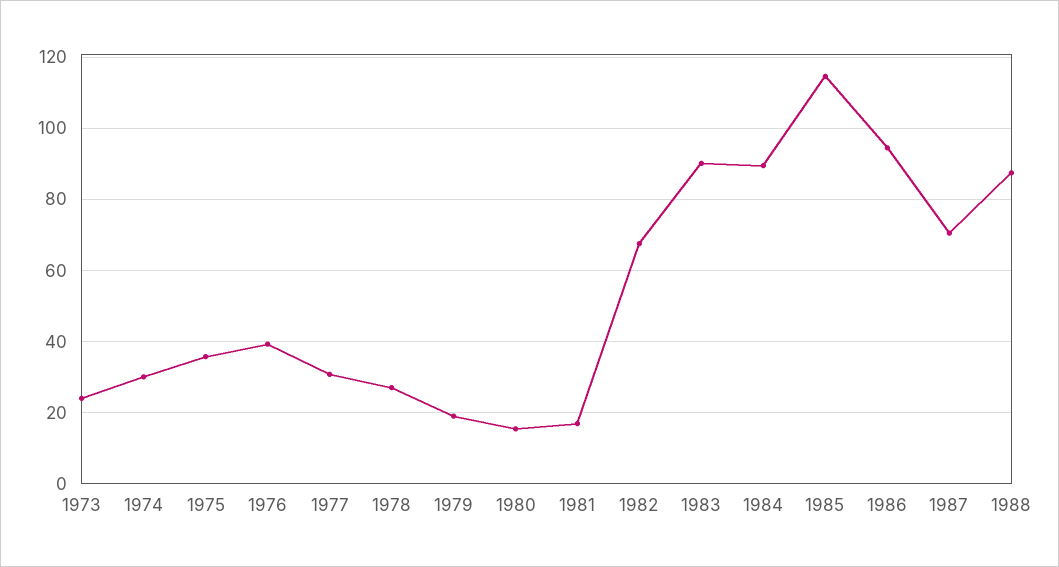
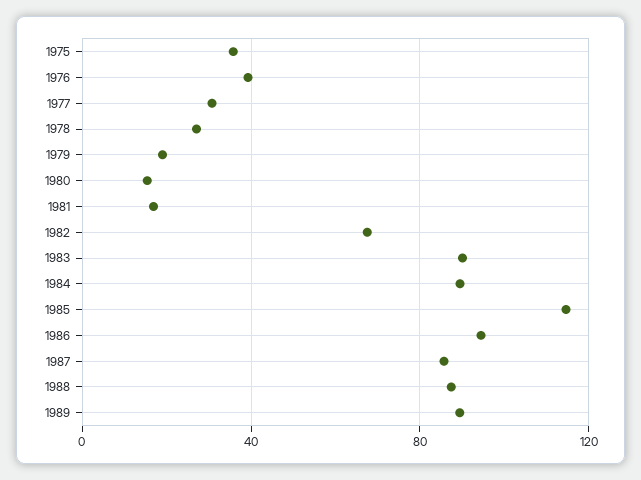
1973: 24 -> none
1974: 30 -> none
1987: 70 -> 85
1989: none -> 90

